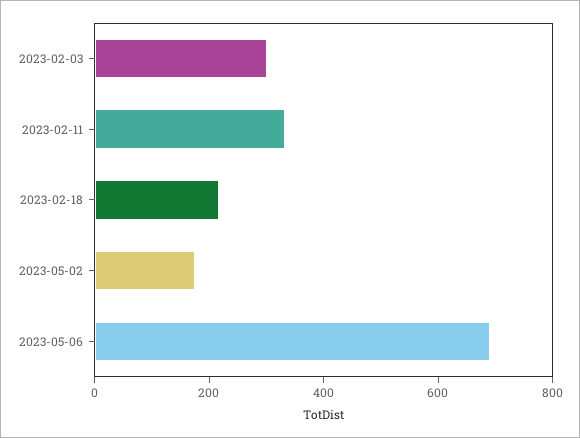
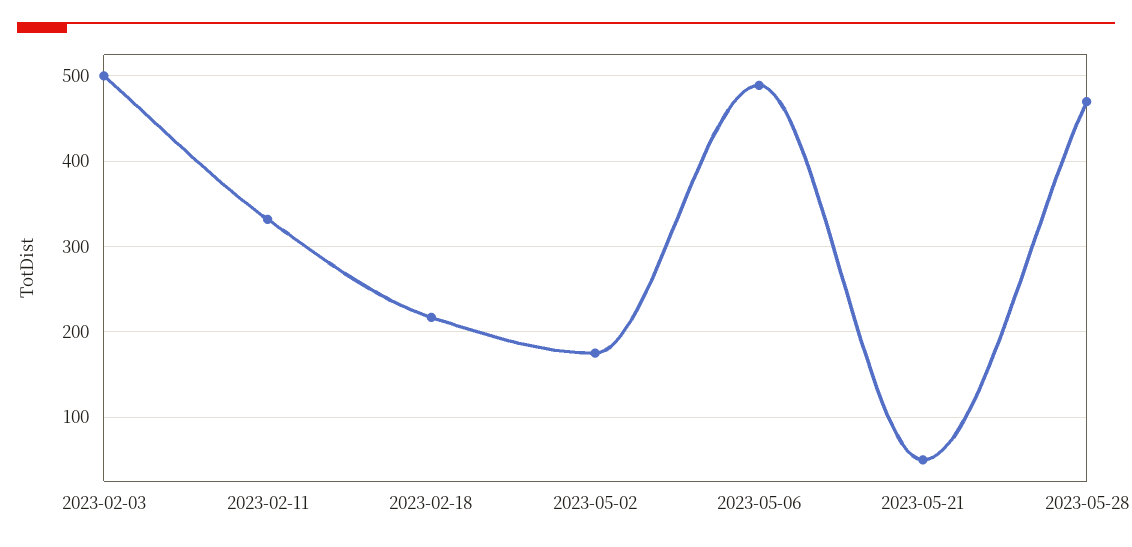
2023-02-03: 300 -> 500
2023-05-06: 700 -> 490
2023-05-21: none -> 50
2023-05-28: none -> 470

